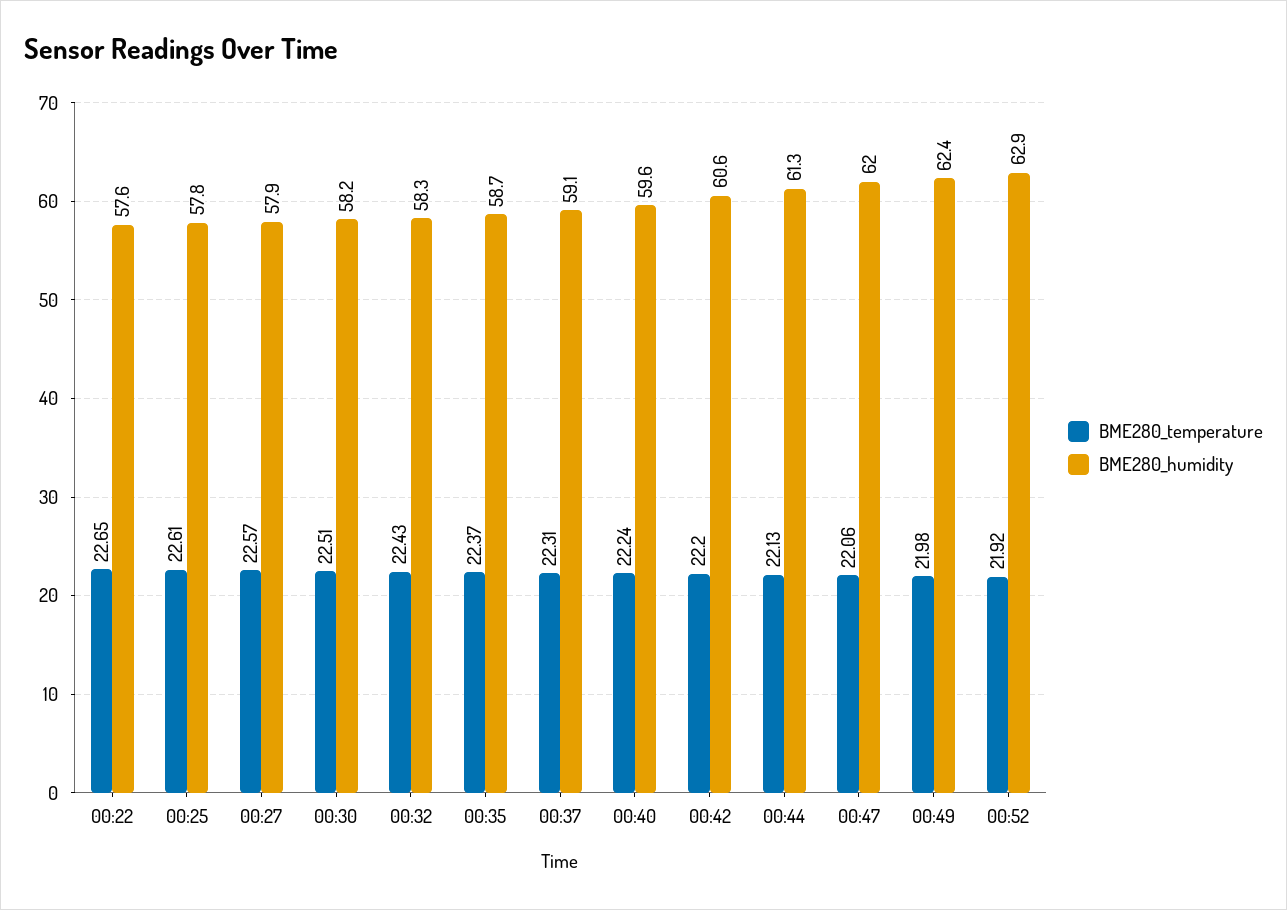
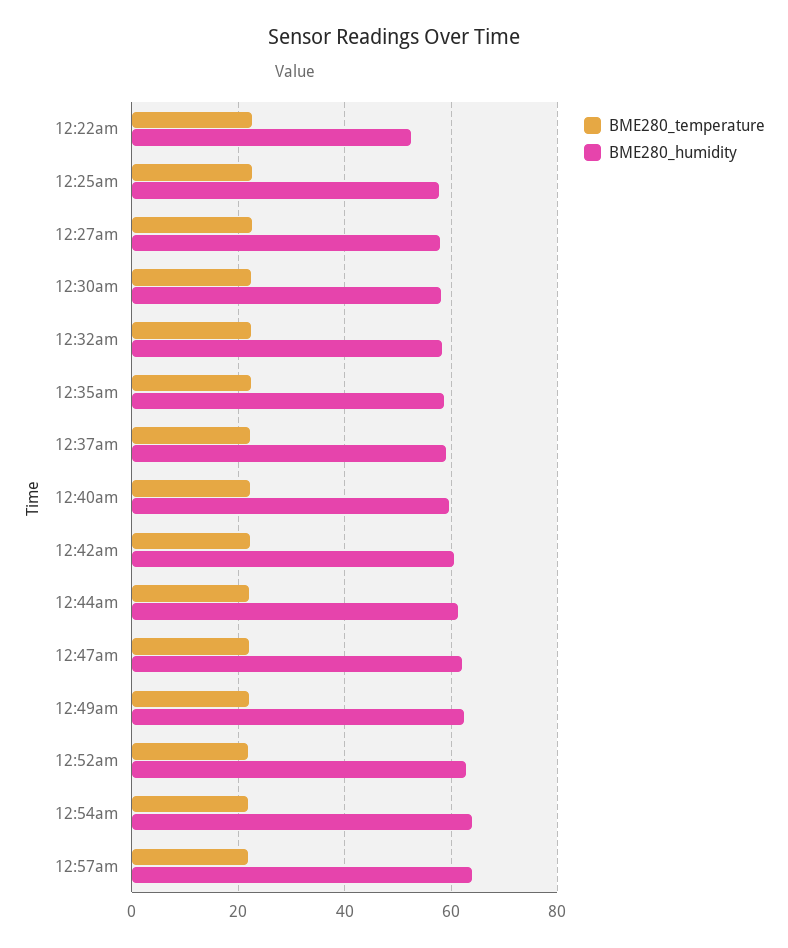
BME280_humidity, 00:22: 57.6 -> 52
BME280_temperature, 12:54am: none -> 22
BME280_humidity, 12:54am: none -> 64
BME280_temperature, 12:57am: none -> 22
BME280_humidity, 12:57am: none -> 64

